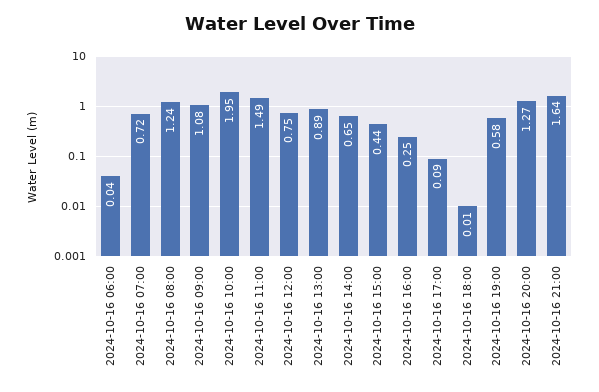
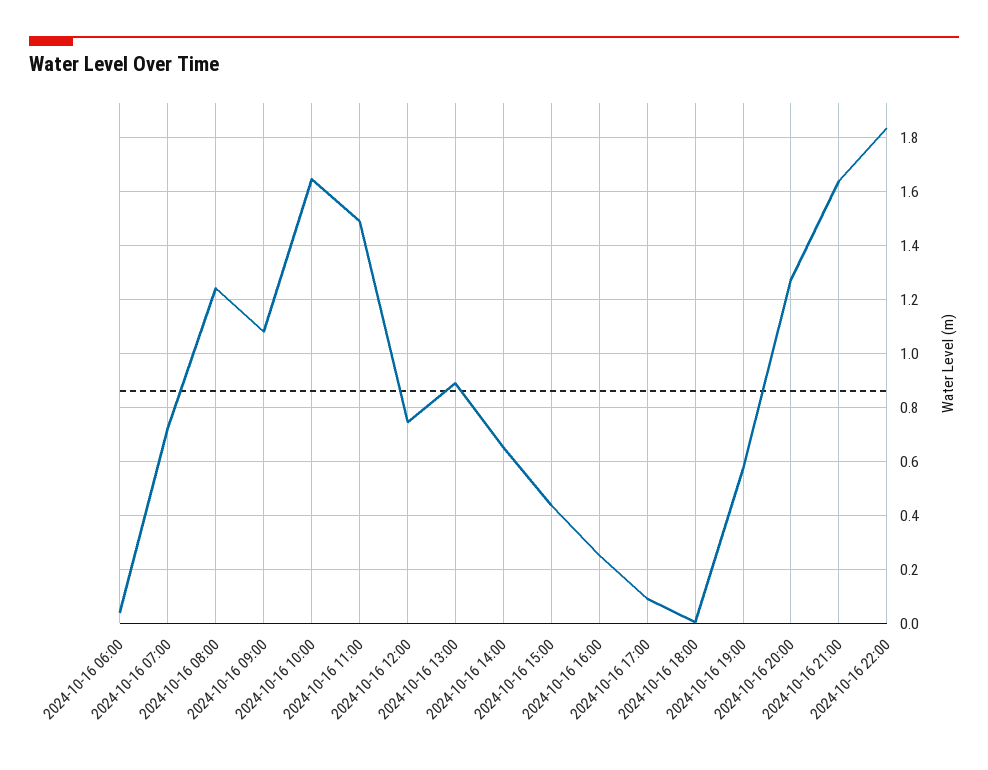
2024-10-16 10:00: 1.95 -> 1.65
2024-10-16 22:00: none -> 1.825

